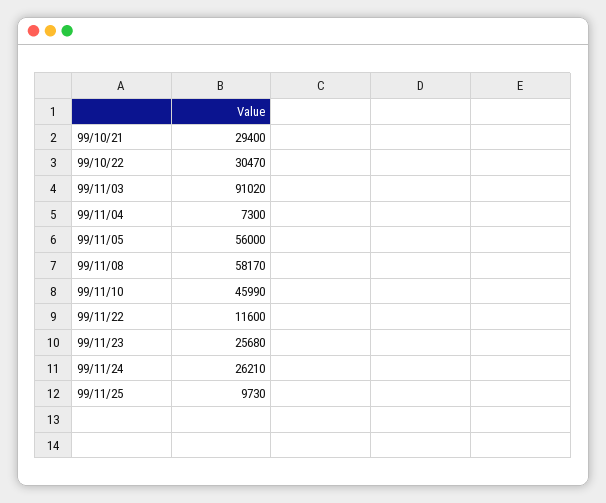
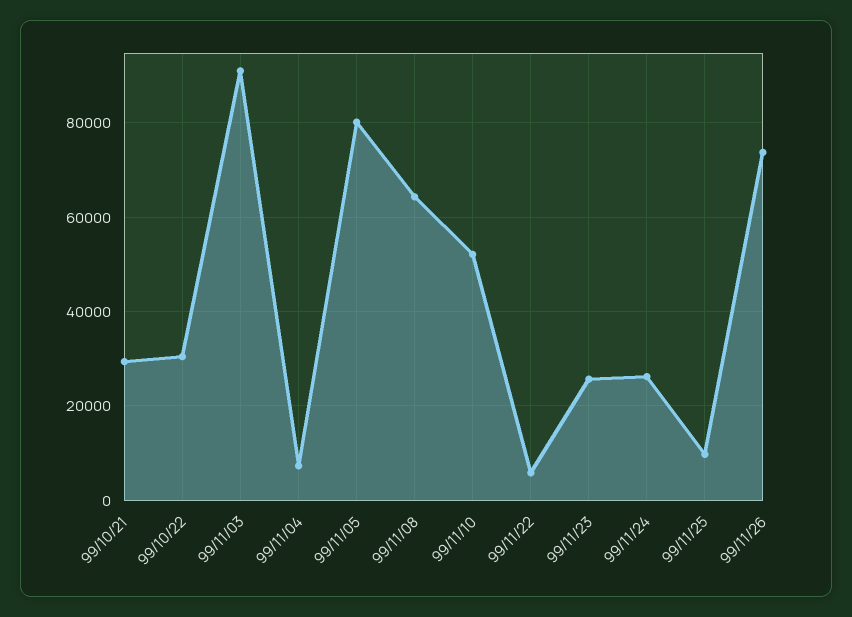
99/11/05: 56000 -> 80000
99/11/08: 58170 -> 64000
99/11/10: 45990 -> 52000
99/11/22: 11600 -> 6000
99/11/26: none -> 74000

